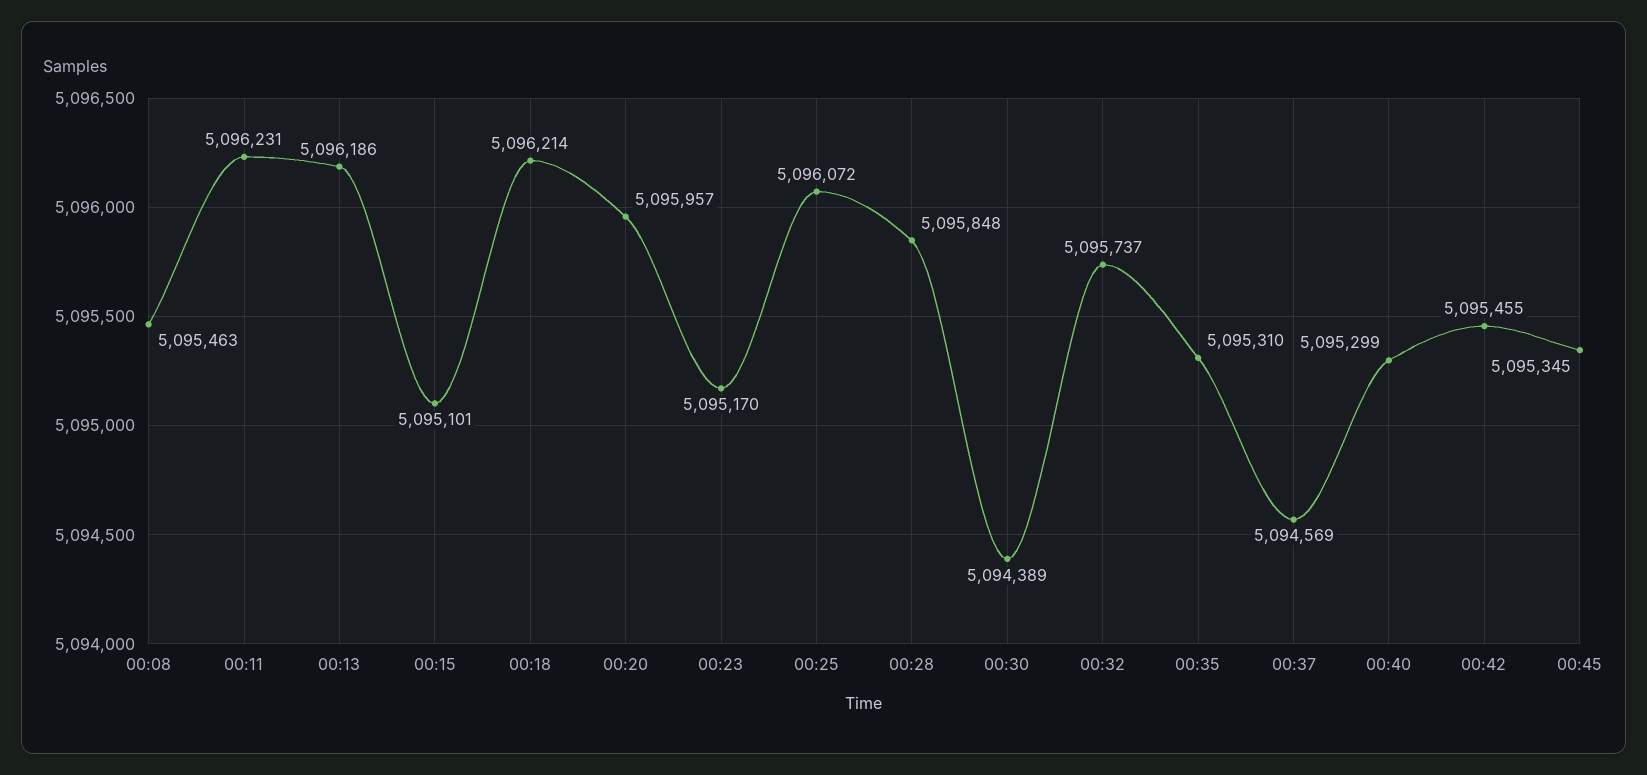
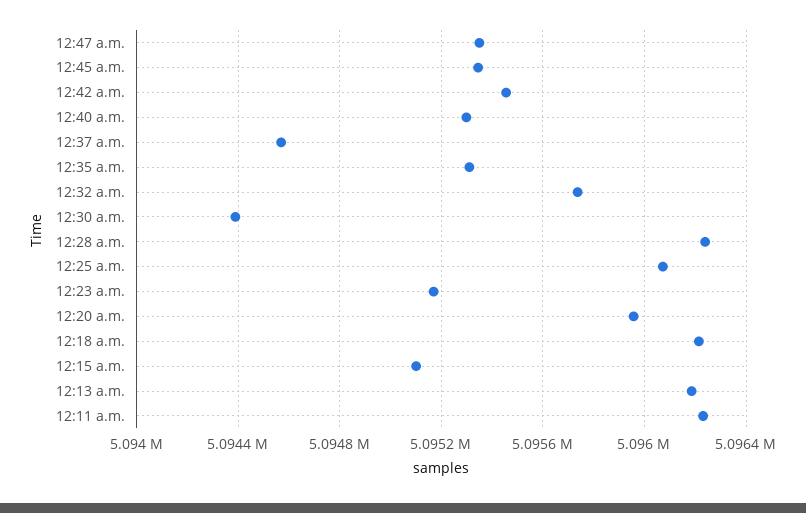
00:08: 5095463 -> none
00:28: 5095848 -> 5096250
12:47 a.m.: none -> 5095350

